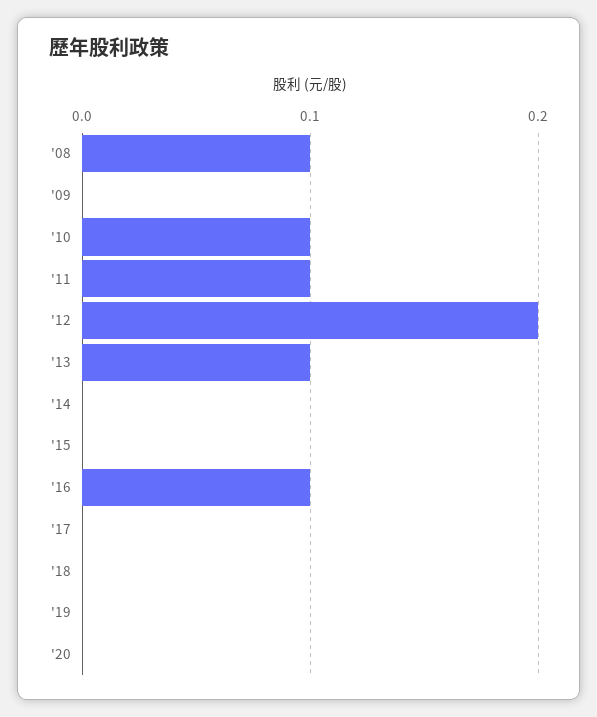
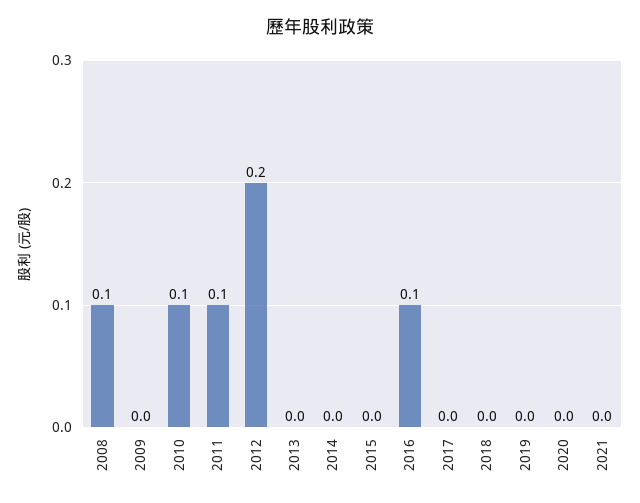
'13: 0.1 -> 0
2021: none -> 0

